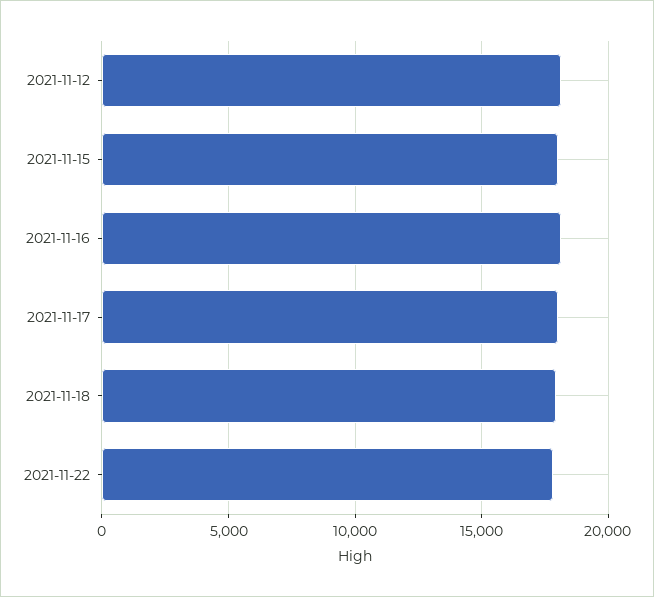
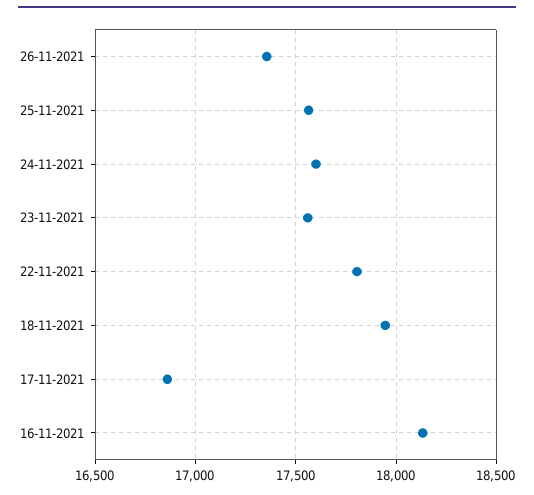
2021-11-12: 18000 -> none
2021-11-15: 18000 -> none
2021-11-17: 18000 -> 16850
26-11-2021: none -> 17350
25-11-2021: none -> 17550
24-11-2021: none -> 17600
23-11-2021: none -> 17550

